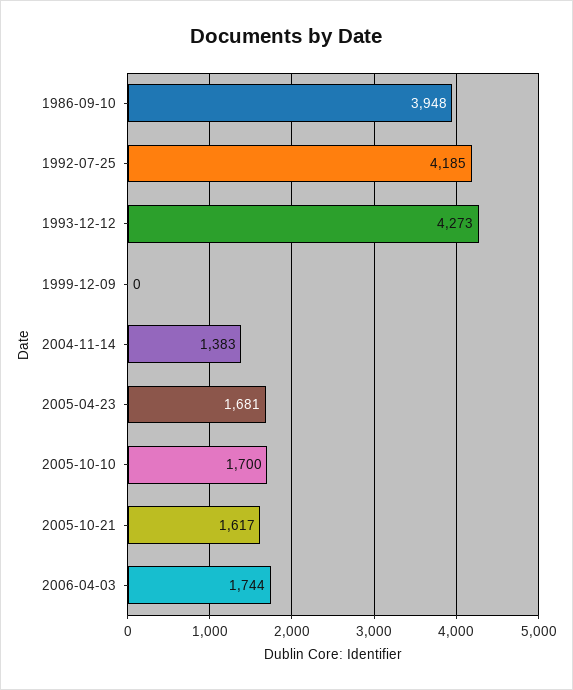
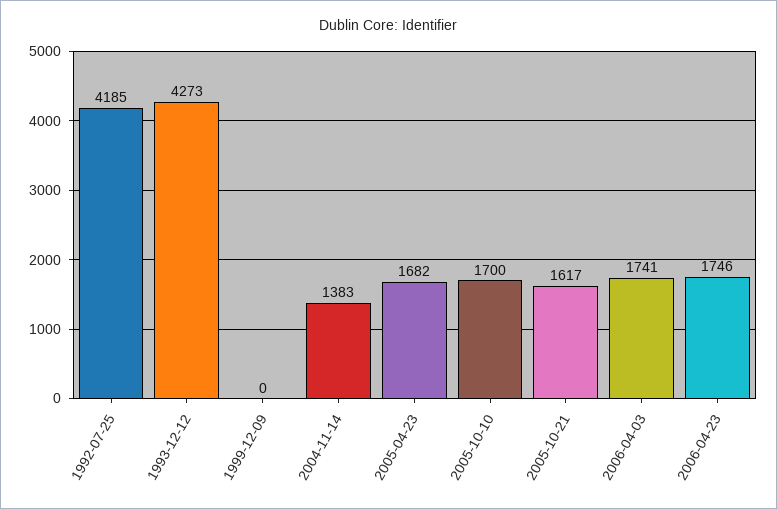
1986-09-10: 3948 -> none
2005-04-23: 1681 -> 1682
2006-04-03: 1744 -> 1741
2006-04-23: none -> 1746

